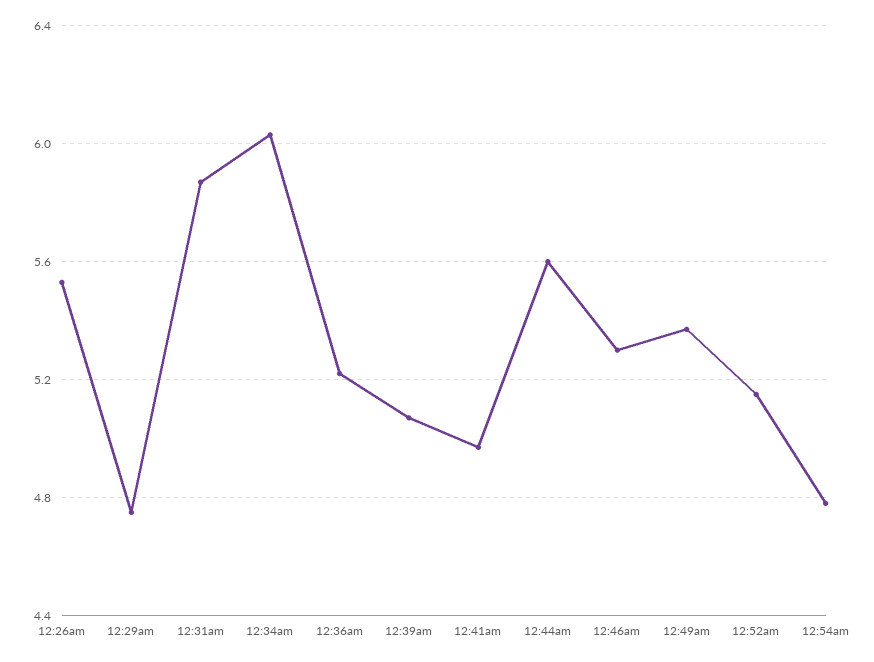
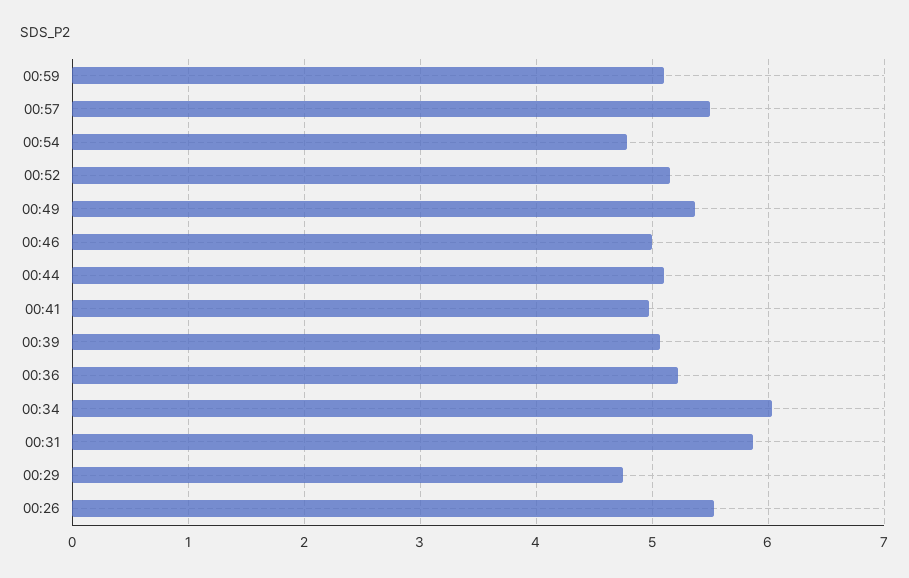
12:44am: 5.6 -> 5.1
12:46am: 5.3 -> 5
00:59: none -> 5.1
00:57: none -> 5.5

